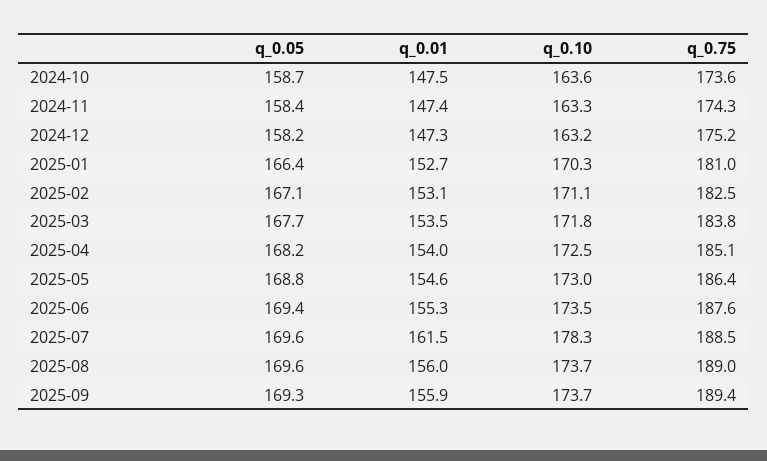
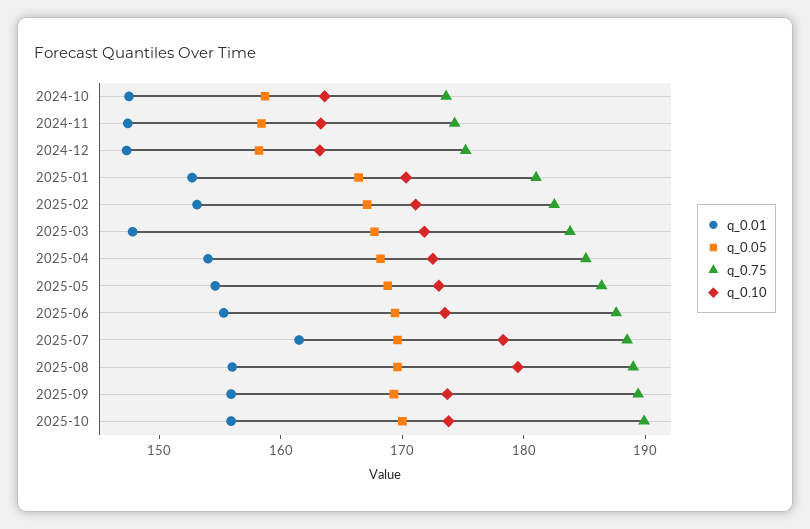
q_0.01, 2025-03: 153.5 -> 148
q_0.10, 2025-08: 173.7 -> 180
q_0.01, 2025-10: none -> 156
q_0.05, 2025-10: none -> 170
q_0.75, 2025-10: none -> 190
q_0.10, 2025-10: none -> 174

